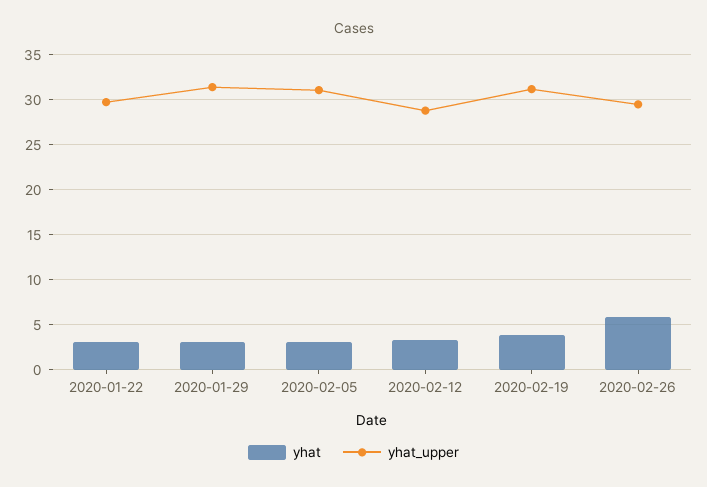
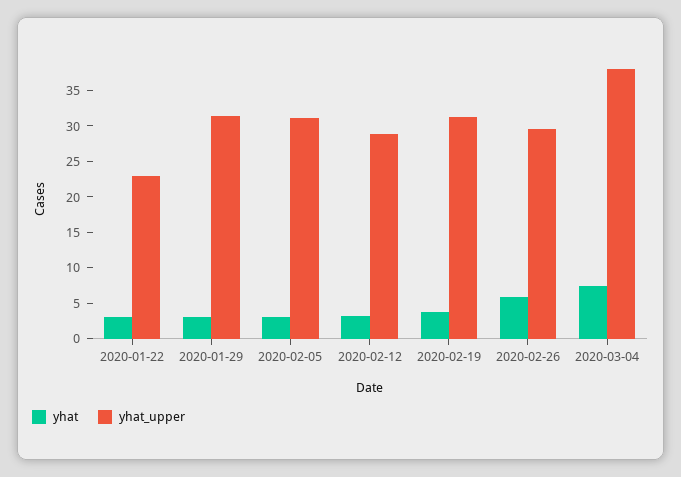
yhat_upper, 2020-01-22: 30 -> 22.5
yhat, 2020-03-04: none -> 7.5
yhat_upper, 2020-03-04: none -> 37.5

